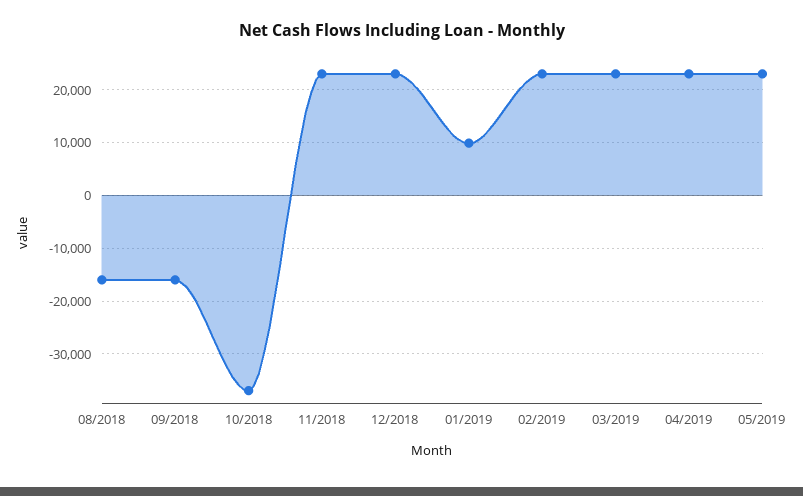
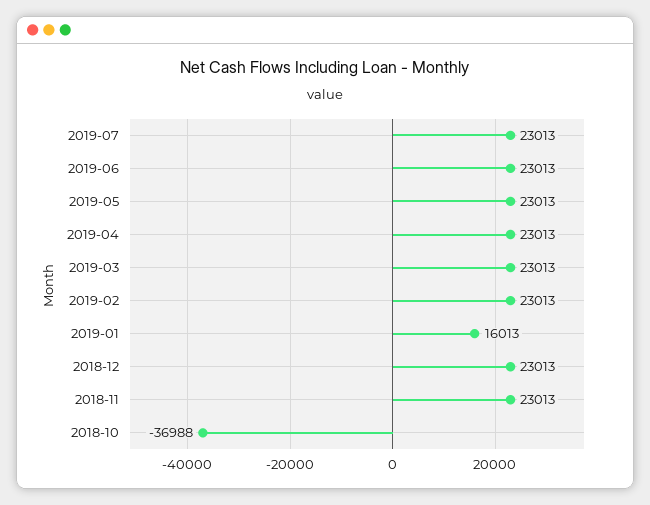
08/2018: -16000 -> none
09/2018: -16000 -> none
01/2019: 10000 -> 16013
2019-07: none -> 23013
2019-06: none -> 23013

